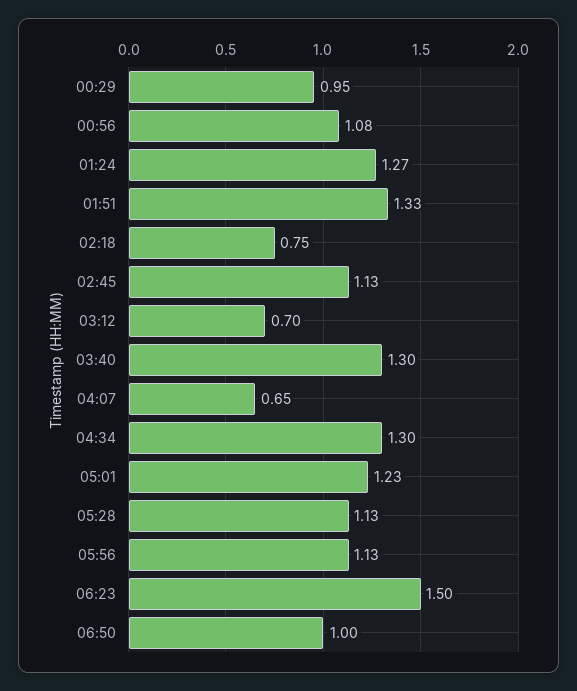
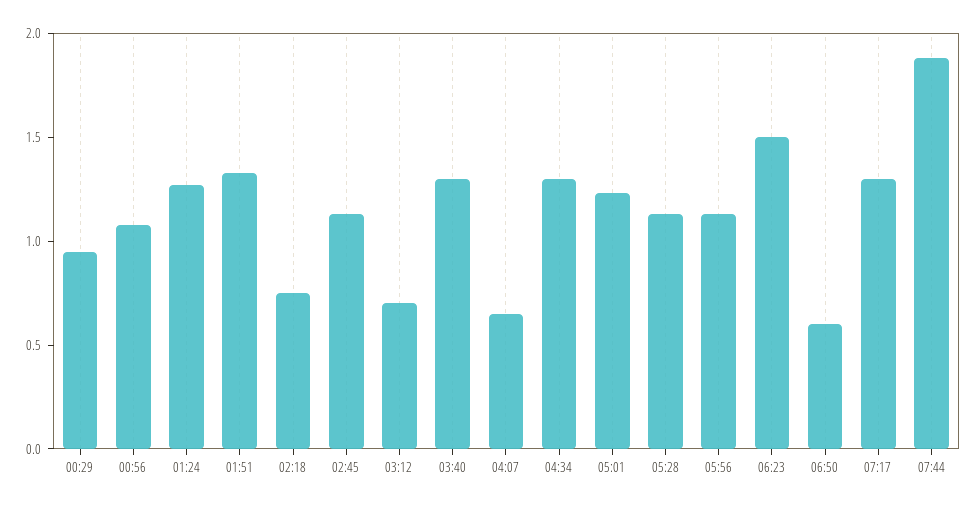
06:50: 1 -> 0.6
07:17: none -> 1.3
07:44: none -> 1.9

